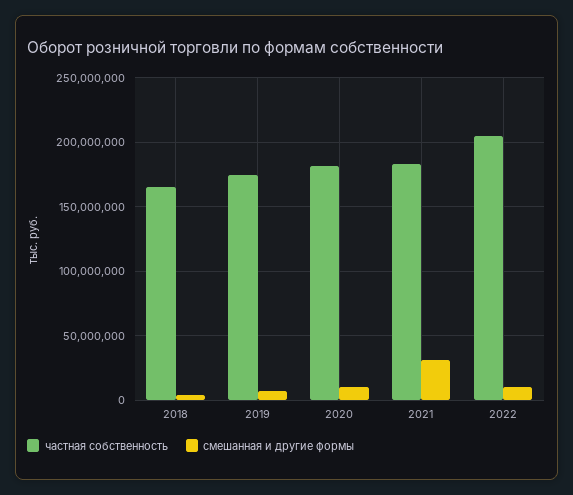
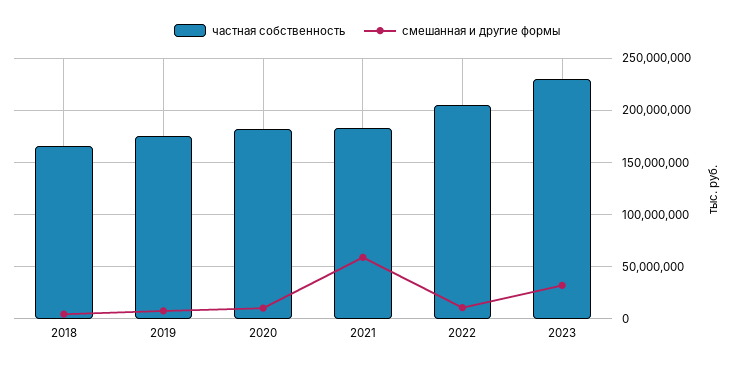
смешанная и другие формы, 2021: 30000000 -> 60000000
частная собственность, 2023: none -> 230000000
смешанная и другие формы, 2023: none -> 30000000

